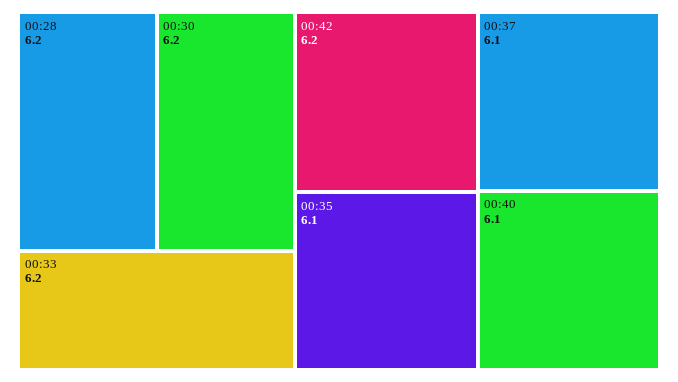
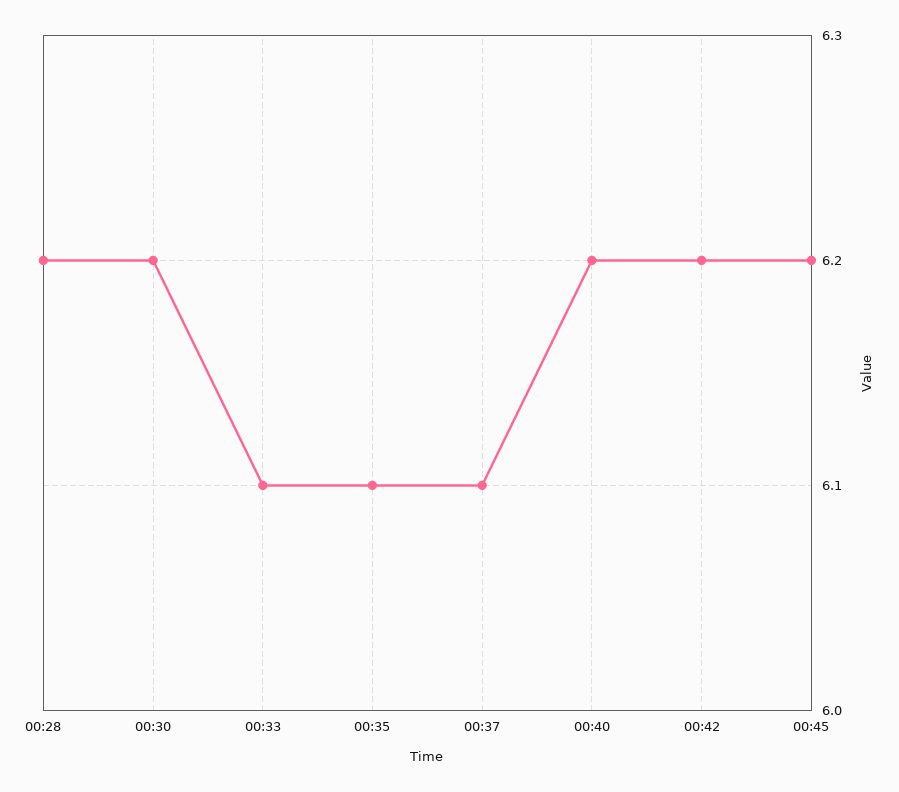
00:33: 6.2 -> 6.1
00:40: 6.1 -> 6.2
00:45: none -> 6.2

